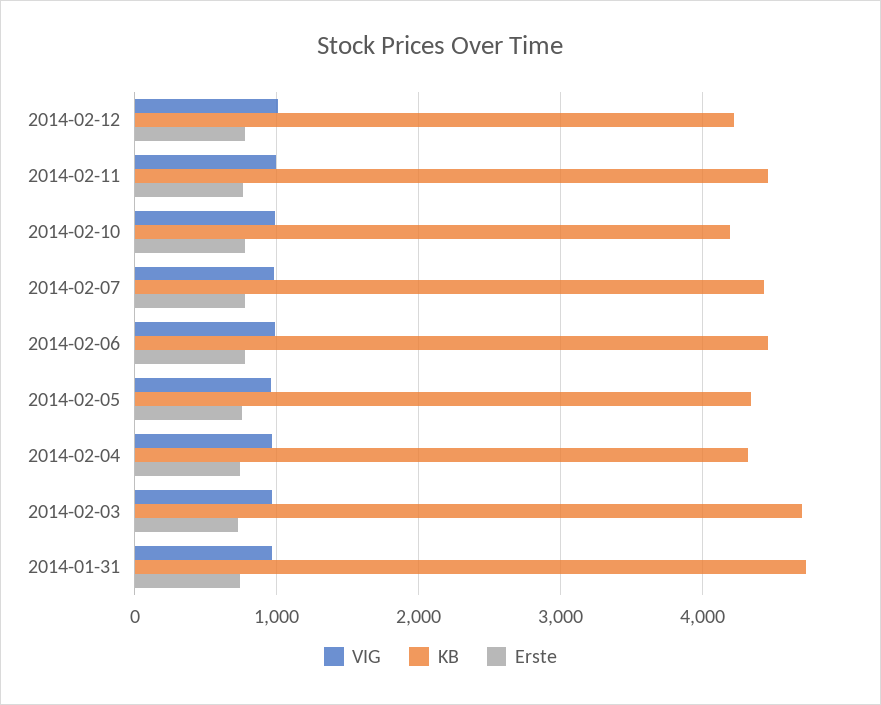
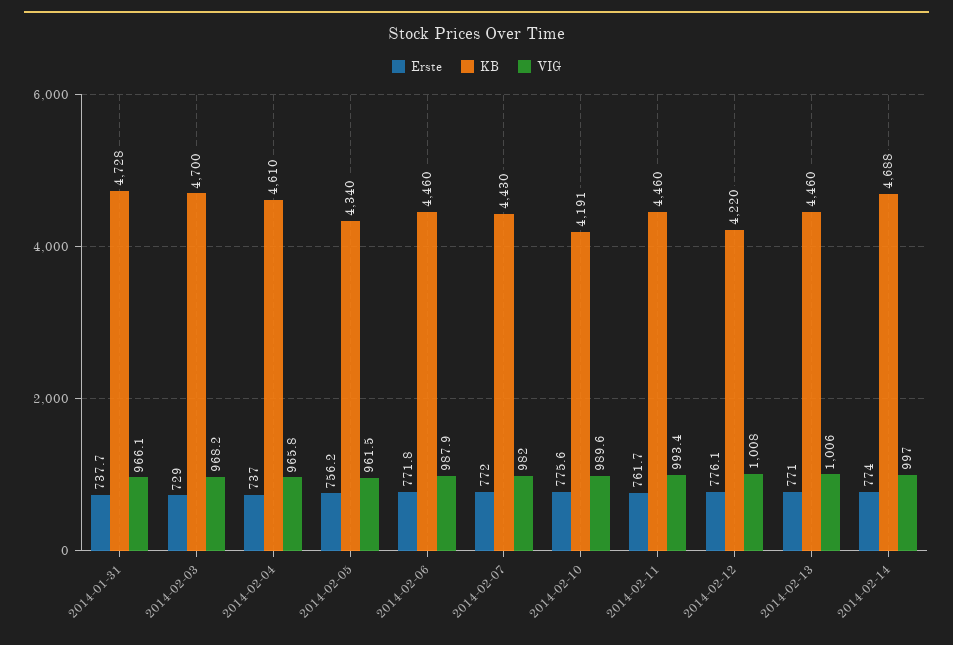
KB, 2014-02-04: 4300 -> 4610
Erste, 2014-02-13: none -> 771
KB, 2014-02-13: none -> 4460
VIG, 2014-02-13: none -> 1006
Erste, 2014-02-14: none -> 774
KB, 2014-02-14: none -> 4688
VIG, 2014-02-14: none -> 997

